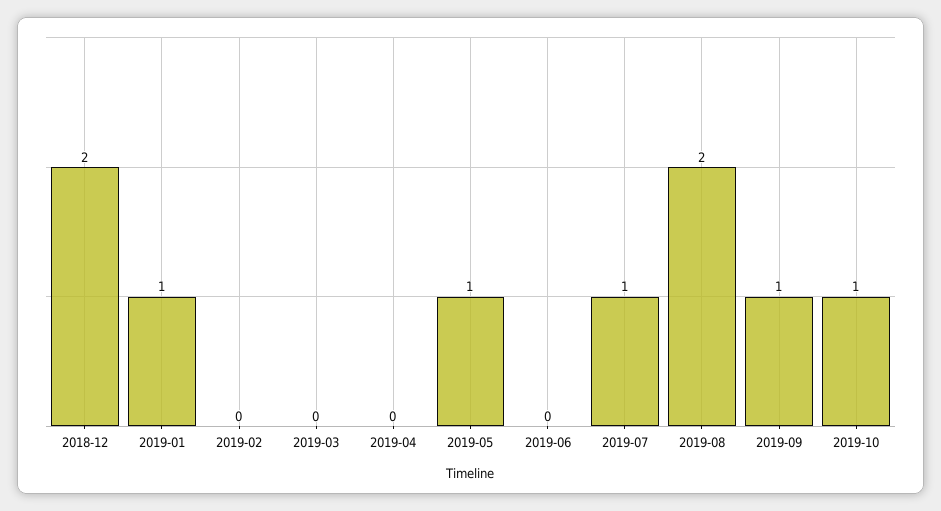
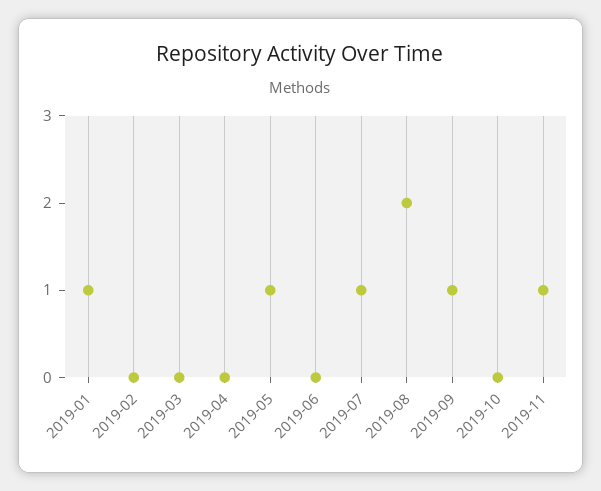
2018-12: 2 -> none
2019-10: 1 -> 0
2019-11: none -> 1

